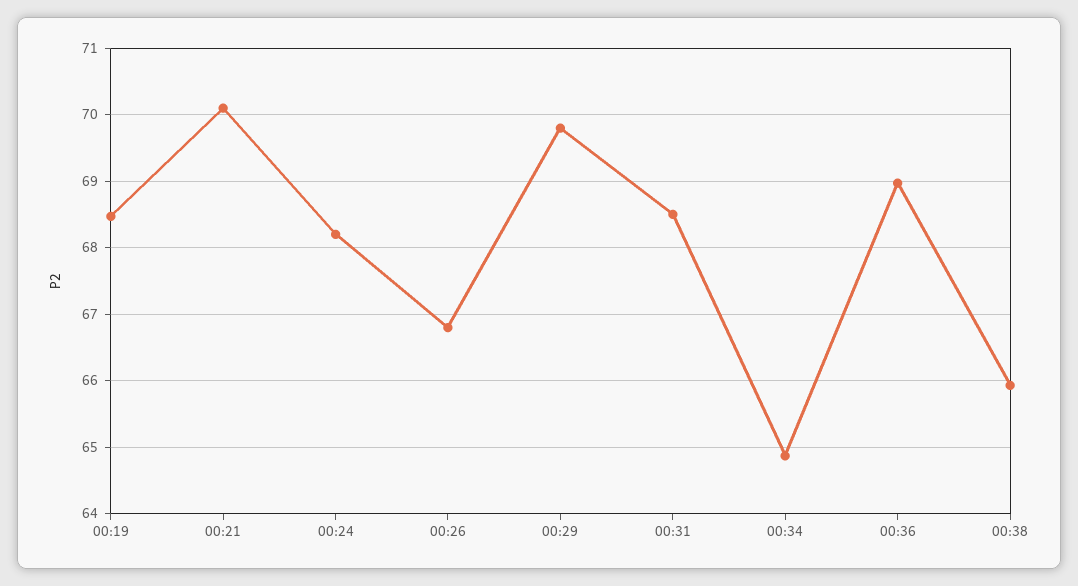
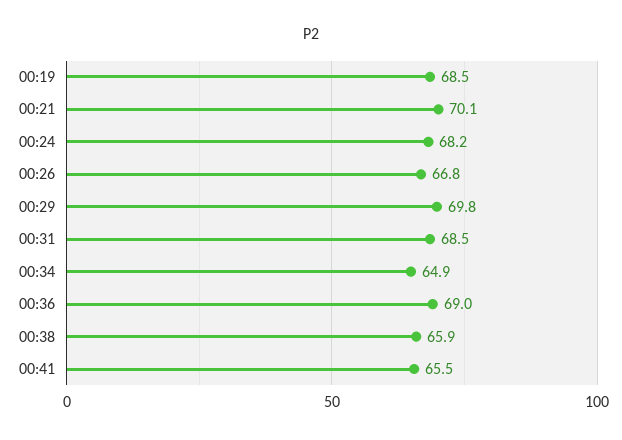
00:41: none -> 65.5

